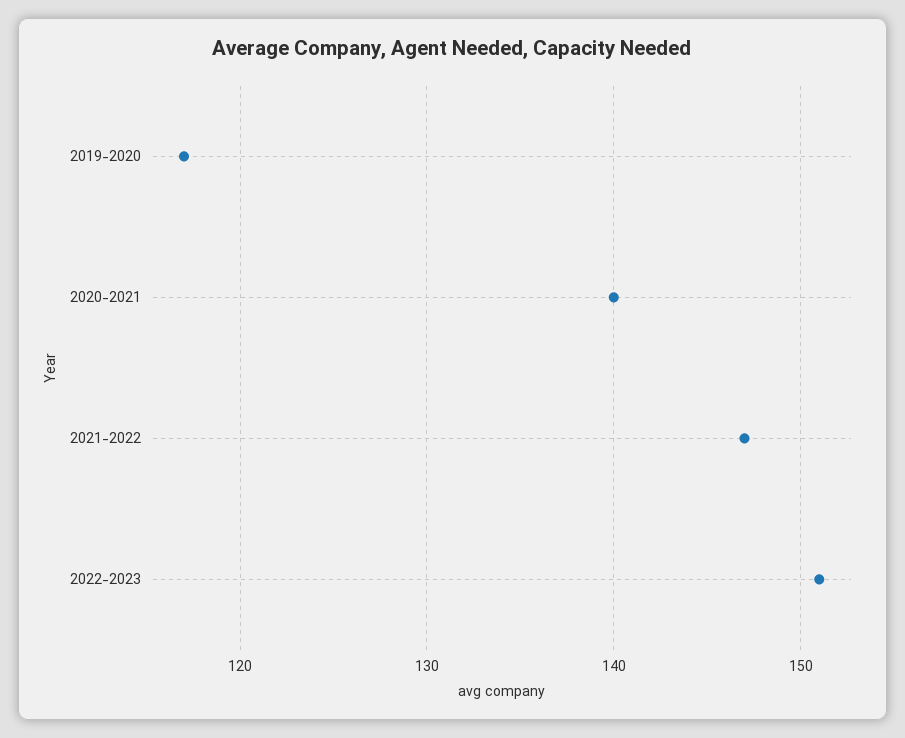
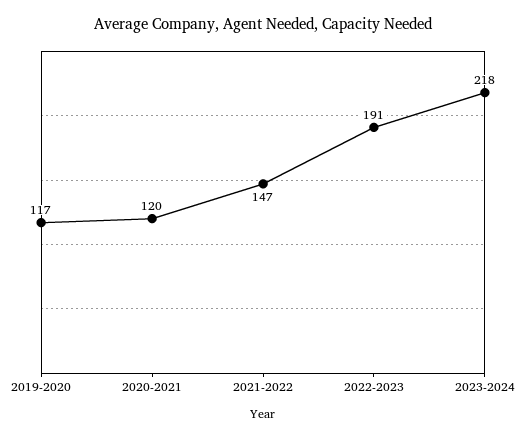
2020-2021: 140 -> 120
2022-2023: 151 -> 191
2023-2024: none -> 218

